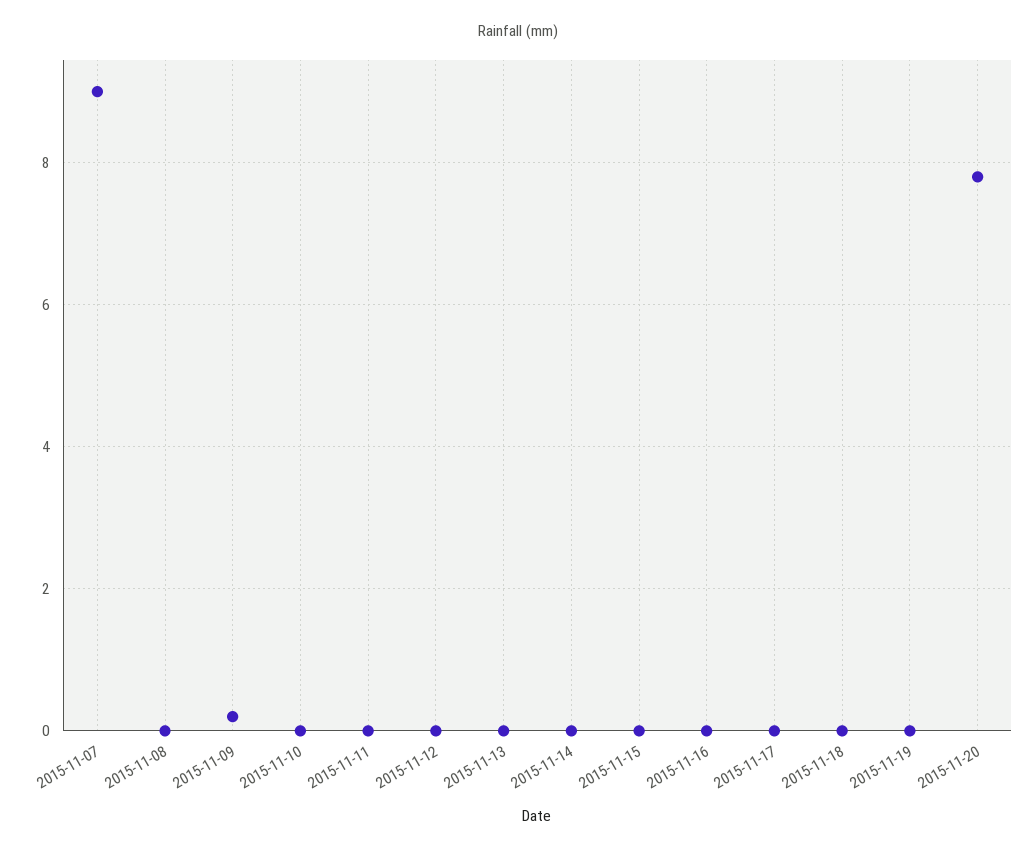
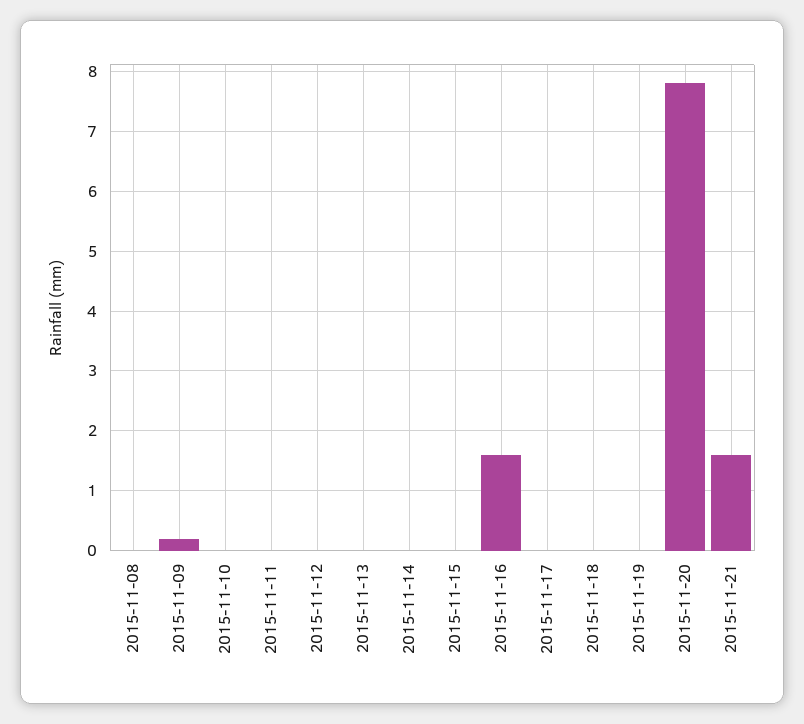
2015-11-07: 9 -> none
2015-11-16: 0 -> 1.5
2015-11-21: none -> 1.5

